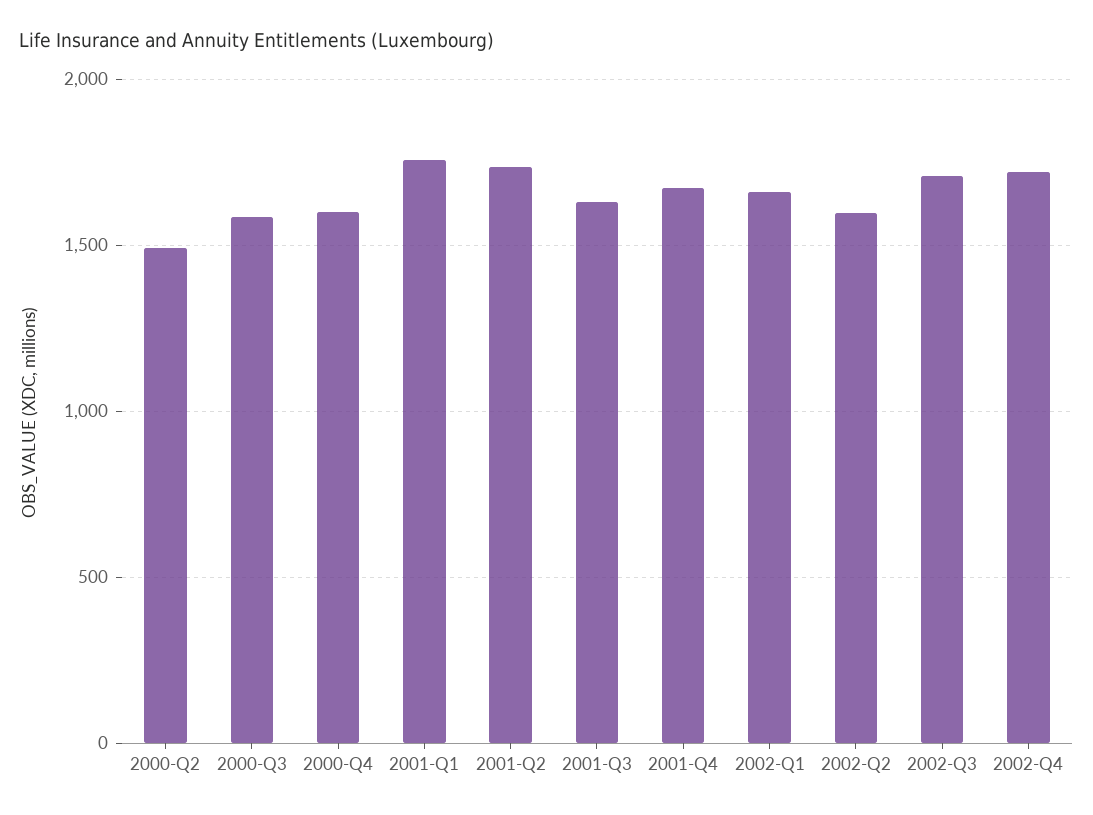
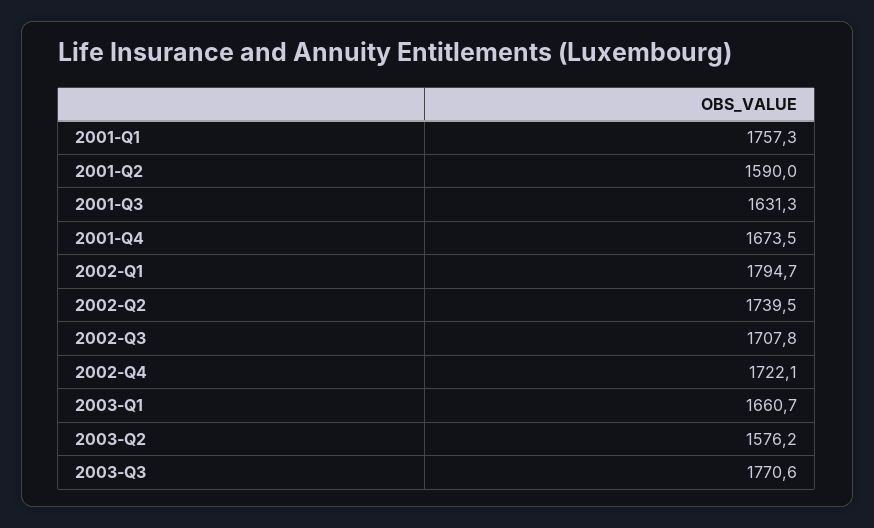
2000-Q2: 1500 -> none
2000-Q3: 1600 -> none
2000-Q4: 1600 -> none
2001-Q2: 1750 -> 1590
2002-Q1: 1650 -> 1794.7
2002-Q2: 1600 -> 1739.5
2003-Q1: none -> 1660.7
2003-Q2: none -> 1576.2
2003-Q3: none -> 1770.6

